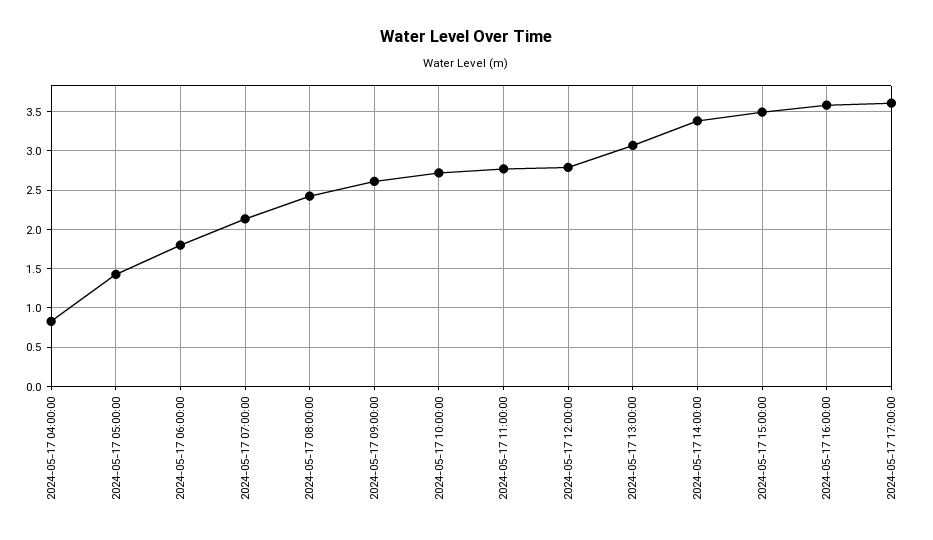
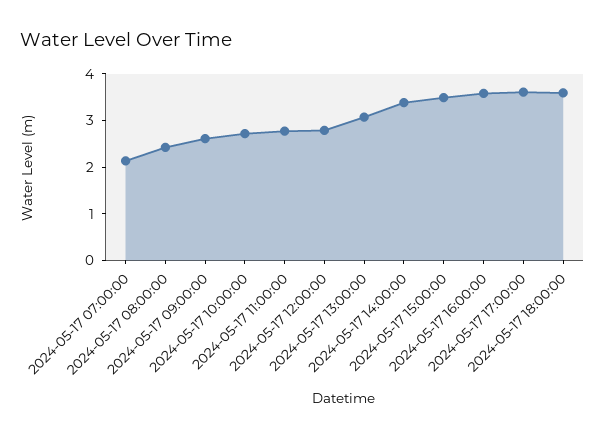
2024-05-17 04:00:00: 0.8 -> none
2024-05-17 05:00:00: 1.4 -> none
2024-05-17 06:00:00: 1.8 -> none
2024-05-17 18:00:00: none -> 3.6

